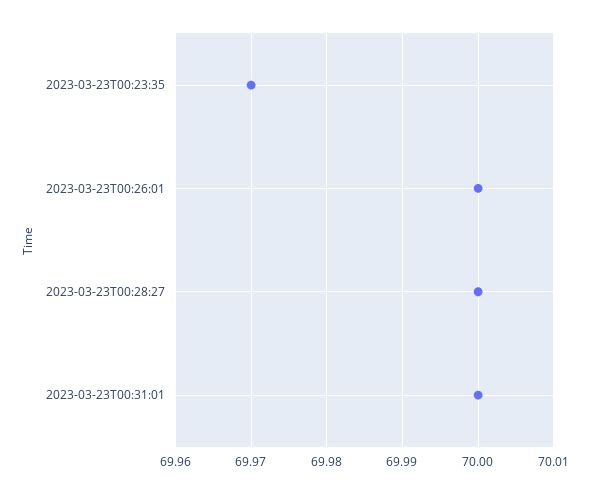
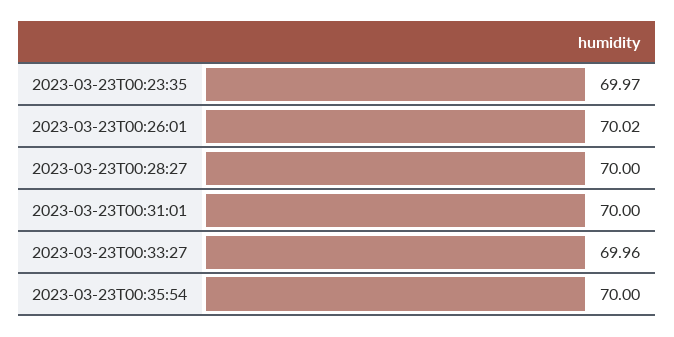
2023-03-23T00:26:01: 70 -> 70.02
2023-03-23T00:33:27: none -> 69.96
2023-03-23T00:35:54: none -> 70

